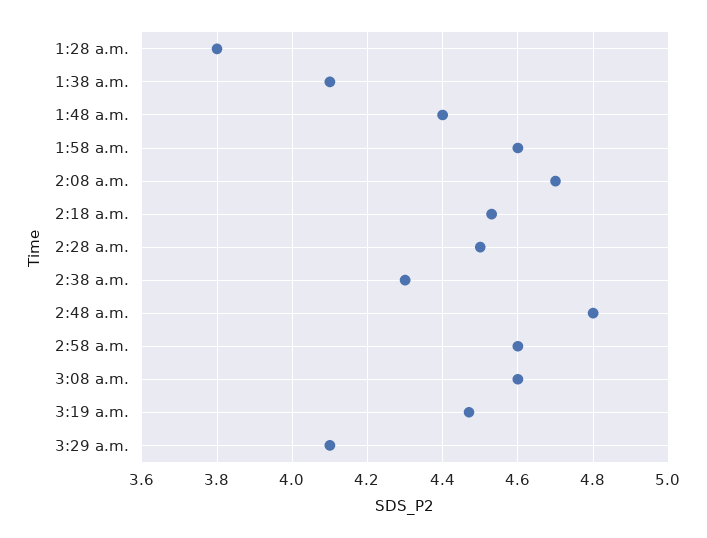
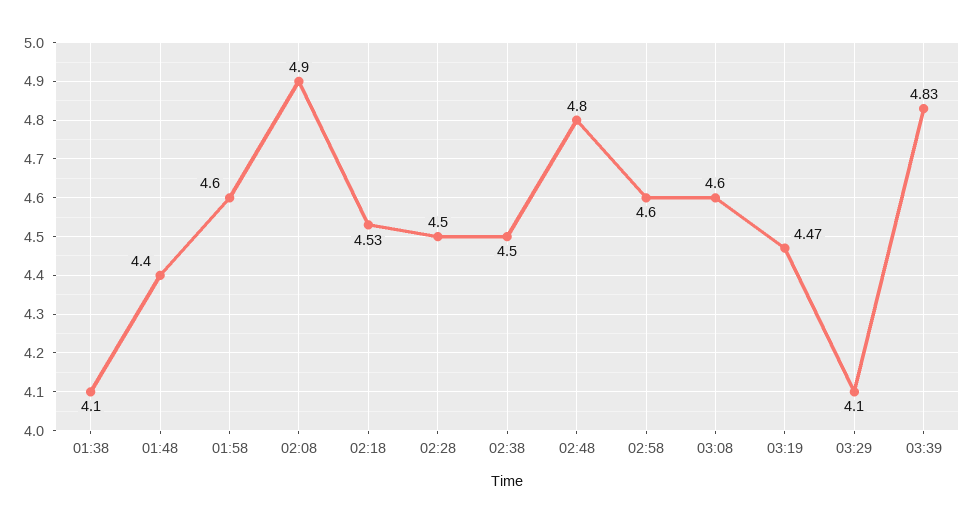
1:28 a.m.: 3.8 -> none
2:08 a.m.: 4.7 -> 4.9
2:38 a.m.: 4.3 -> 4.5
03:39: none -> 4.83

